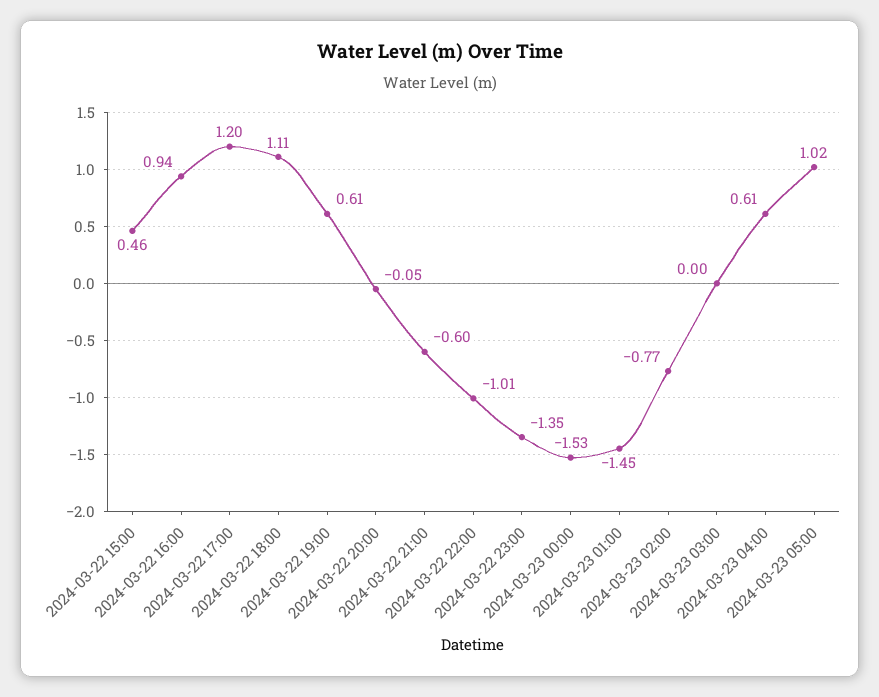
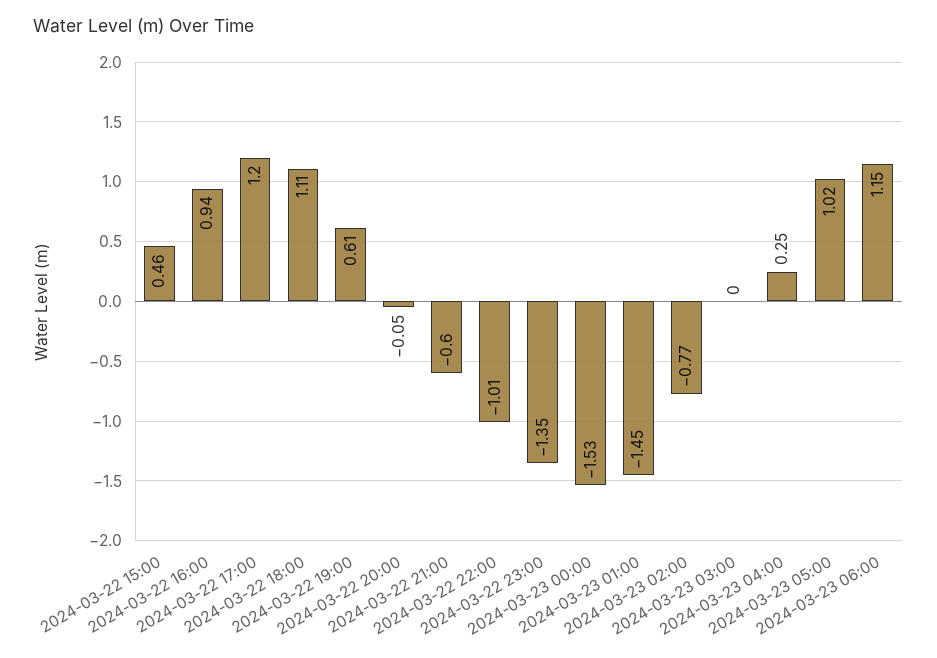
2024-03-23 04:00: 0.61 -> 0.25
2024-03-23 06:00: none -> 1.15

